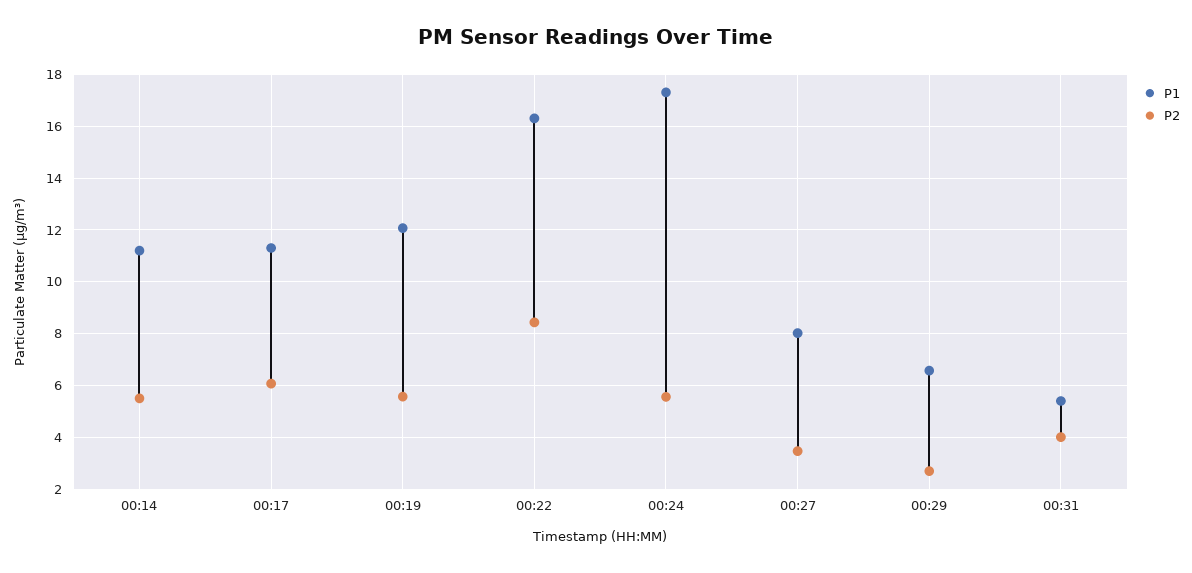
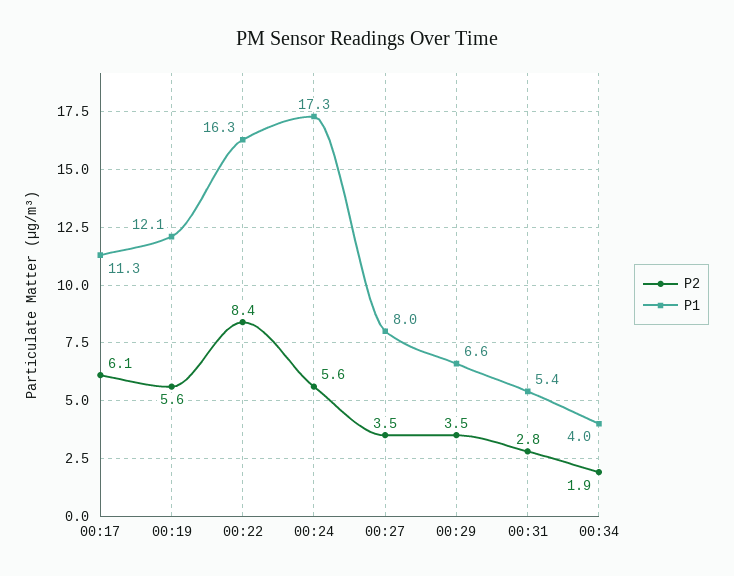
P1, 00:14: 11.25 -> none
P2, 00:14: 5.5 -> none
P2, 00:29: 2.75 -> 3.5
P2, 00:31: 4 -> 2.8
P2, 00:34: none -> 1.9
P1, 00:34: none -> 4

